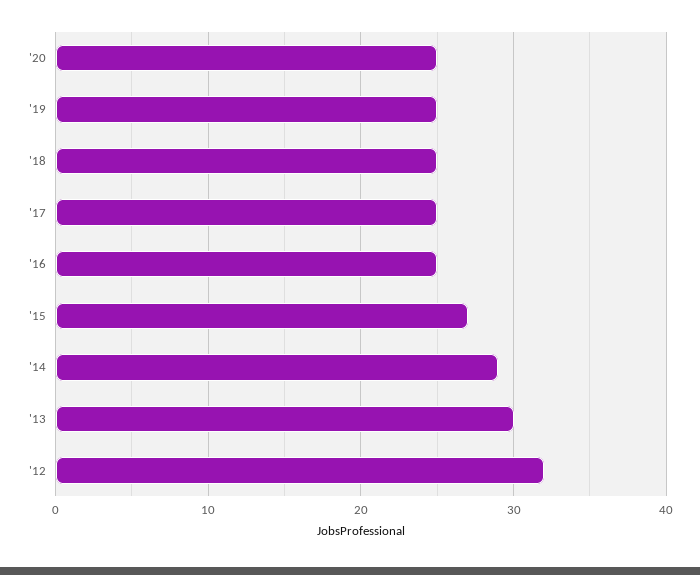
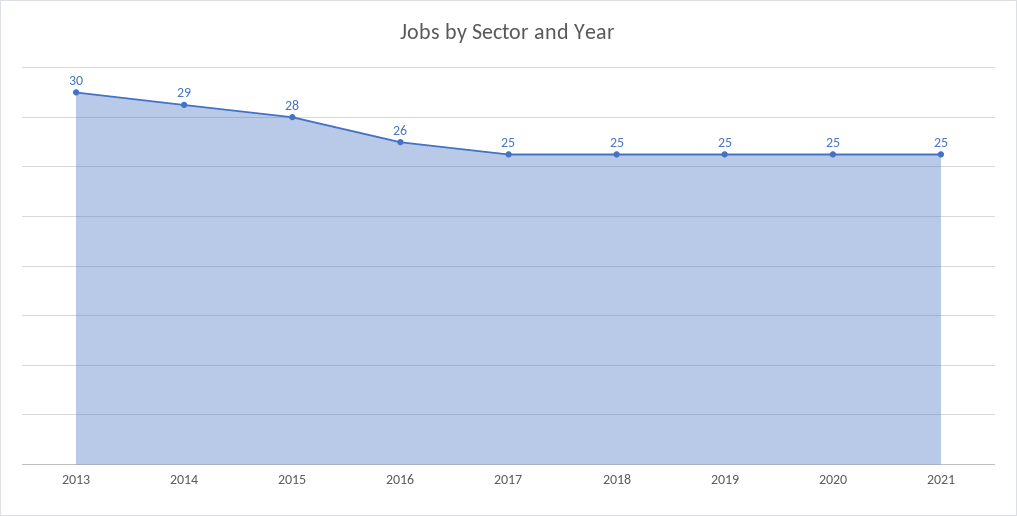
'16: 25 -> 26
'15: 27 -> 28
'12: 32 -> none
2021: none -> 25

